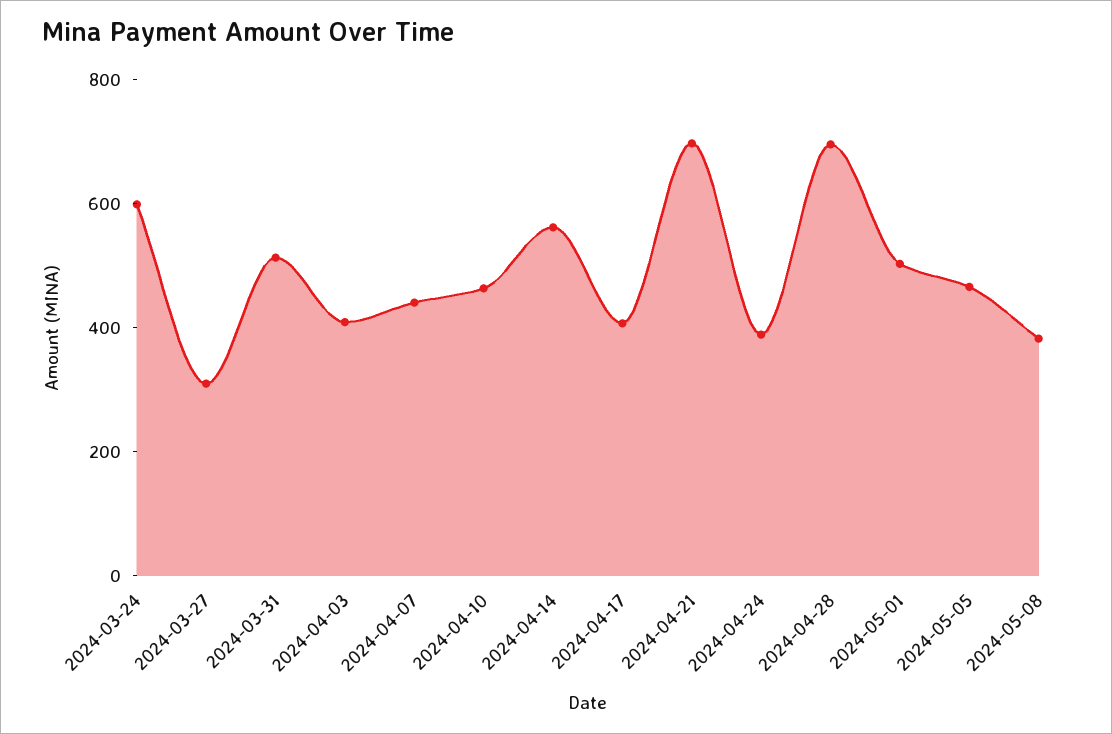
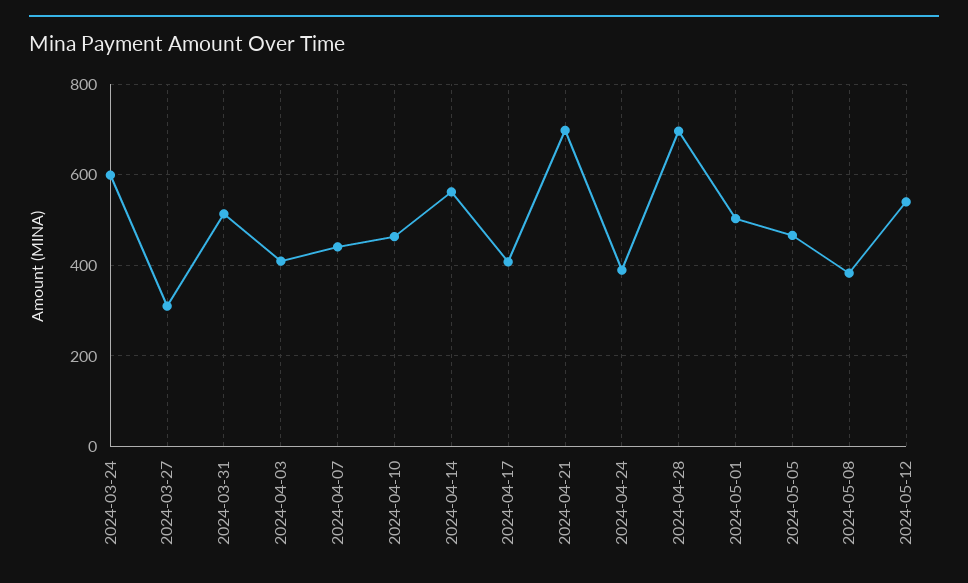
2024-05-12: none -> 540

